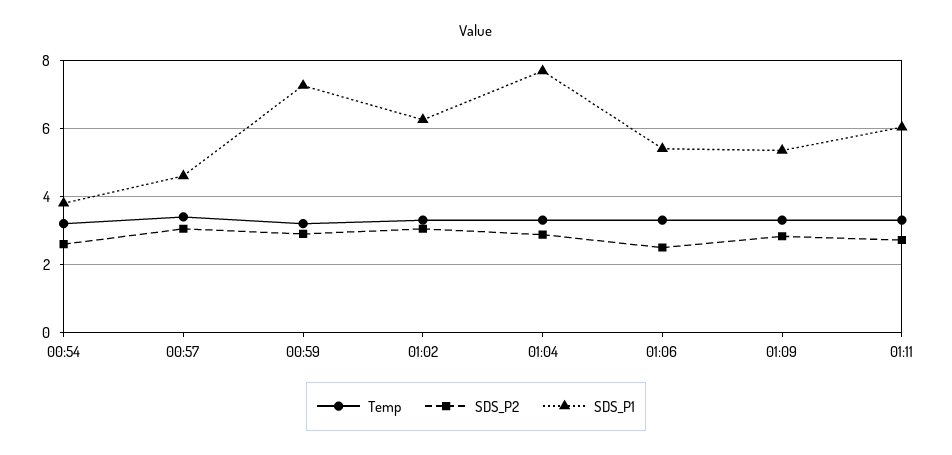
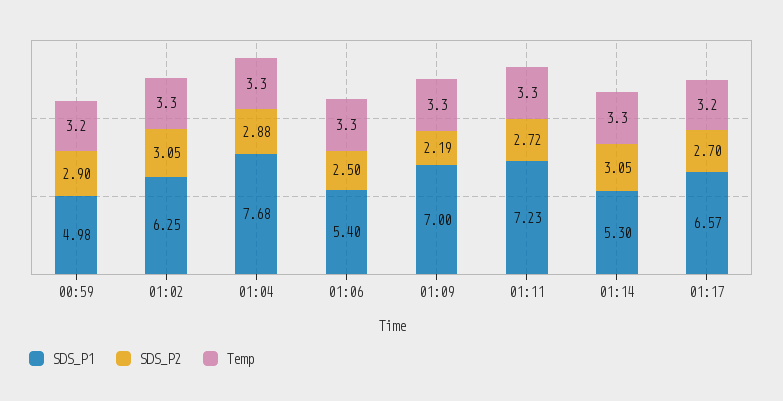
Temp, 00:54: 3.2 -> none
SDS_P2, 00:54: 2.6 -> none
SDS_P1, 00:54: 3.8 -> none
Temp, 00:57: 3.4 -> none
SDS_P2, 00:57: 3 -> none
SDS_P1, 00:57: 4.6 -> none
SDS_P1, 00:59: 7.2 -> 4.98
SDS_P2, 01:09: 2.8 -> 2.19
SDS_P1, 01:09: 5.4 -> 7
SDS_P1, 01:11: 6 -> 7.23
SDS_P1, 01:14: none -> 5.3
SDS_P2, 01:14: none -> 3.05
Temp, 01:14: none -> 3.3
SDS_P1, 01:17: none -> 6.57
SDS_P2, 01:17: none -> 2.7
Temp, 01:17: none -> 3.2

